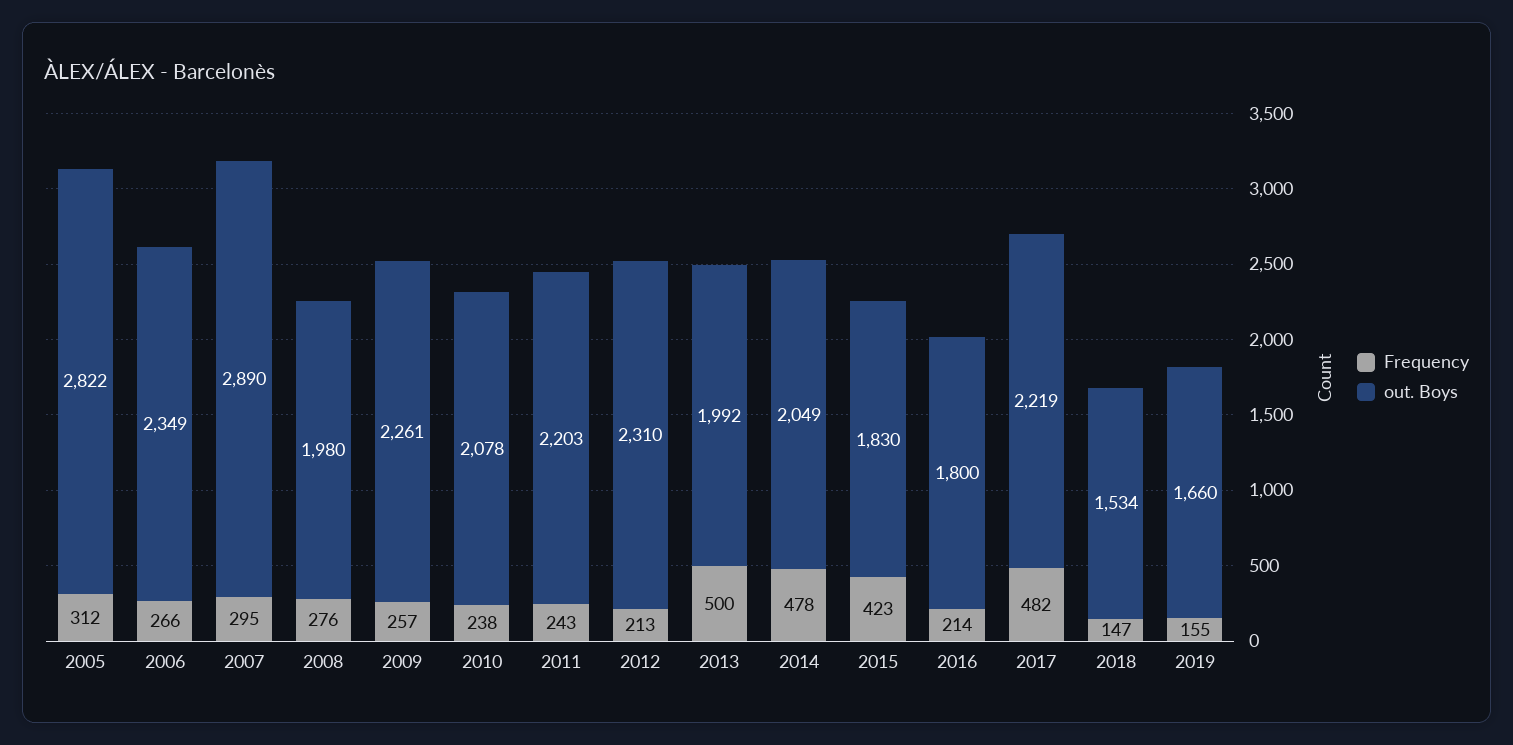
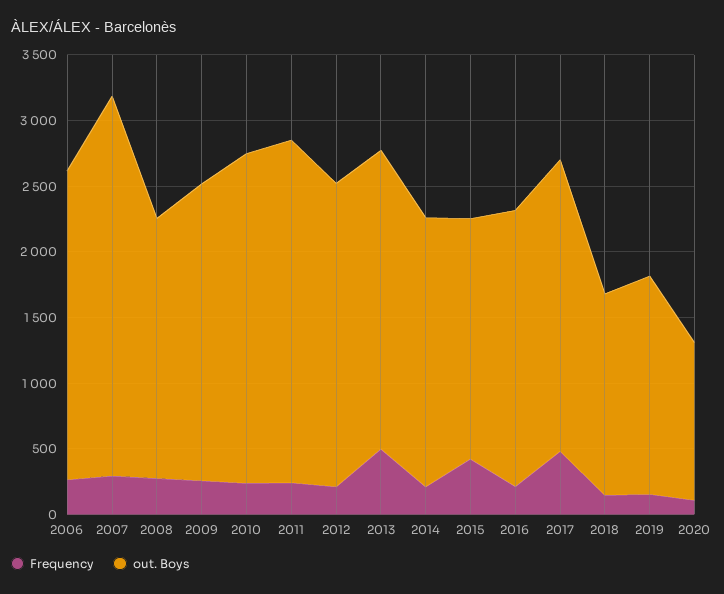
Frequency, 2005: 312 -> none
out. Boys, 2005: 2822 -> none
out. Boys, 2010: 2078 -> 2500
out. Boys, 2011: 2203 -> 2600
out. Boys, 2013: 1992 -> 2300
Frequency, 2014: 478 -> 200
out. Boys, 2016: 1800 -> 2100
Frequency, 2020: none -> 100
out. Boys, 2020: none -> 1200

